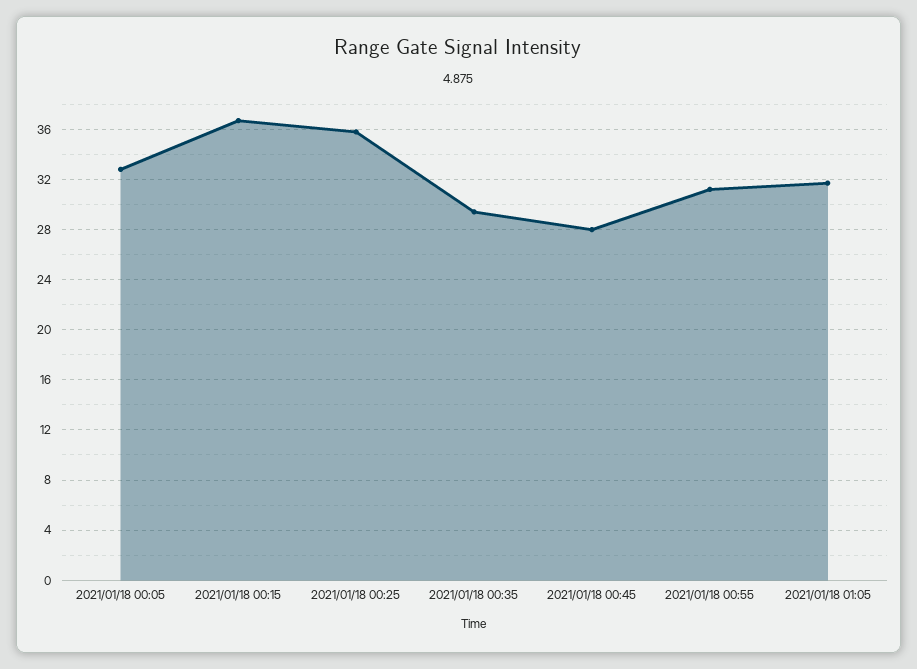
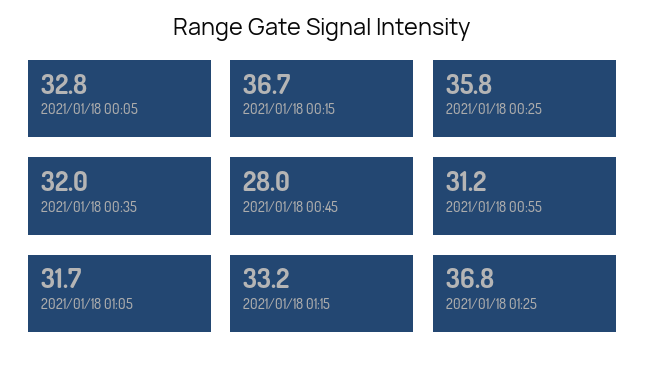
2021/01/18 00:35: 29.5 -> 32
2021/01/18 01:15: none -> 33.2
2021/01/18 01:25: none -> 36.8

